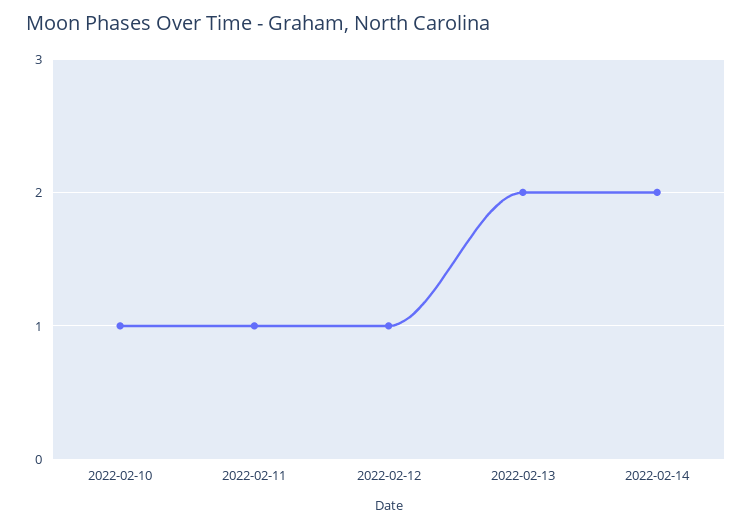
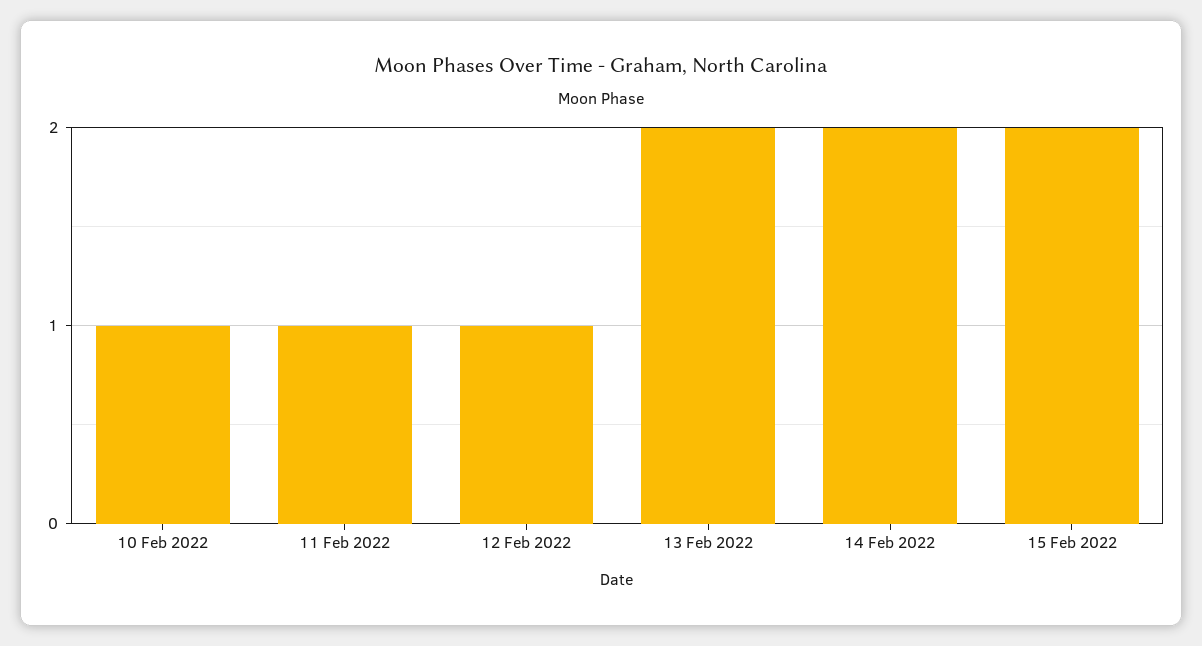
15 Feb 2022: none -> 2

